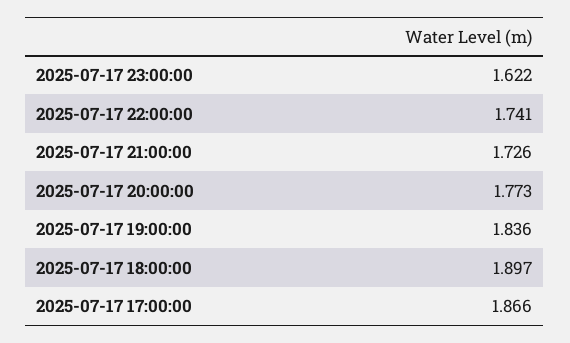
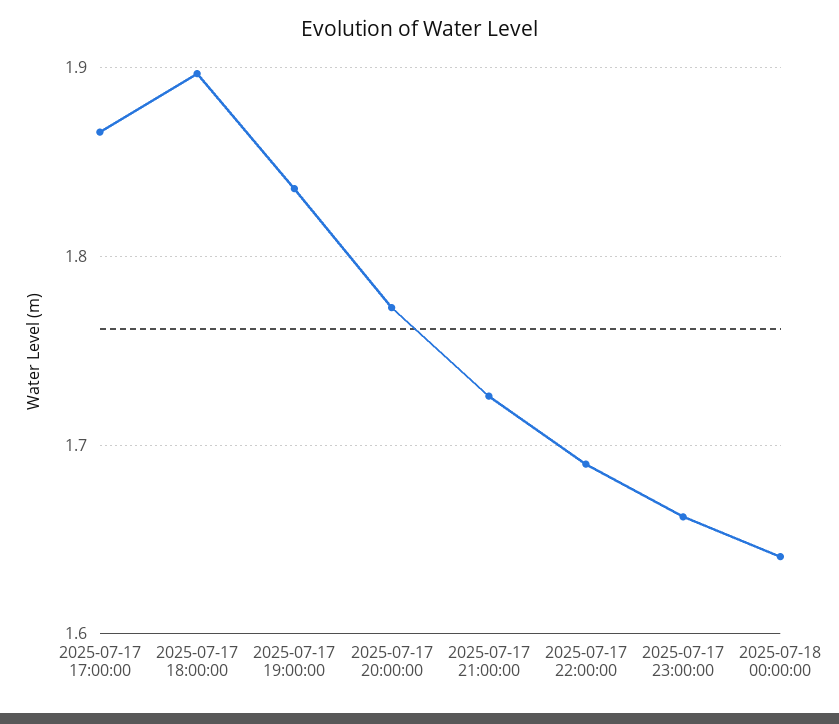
2025-07-17 23:00:00: 1.622 -> 1.66
2025-07-17 22:00:00: 1.741 -> 1.69
2025-07-18 00:00:00: none -> 1.64

